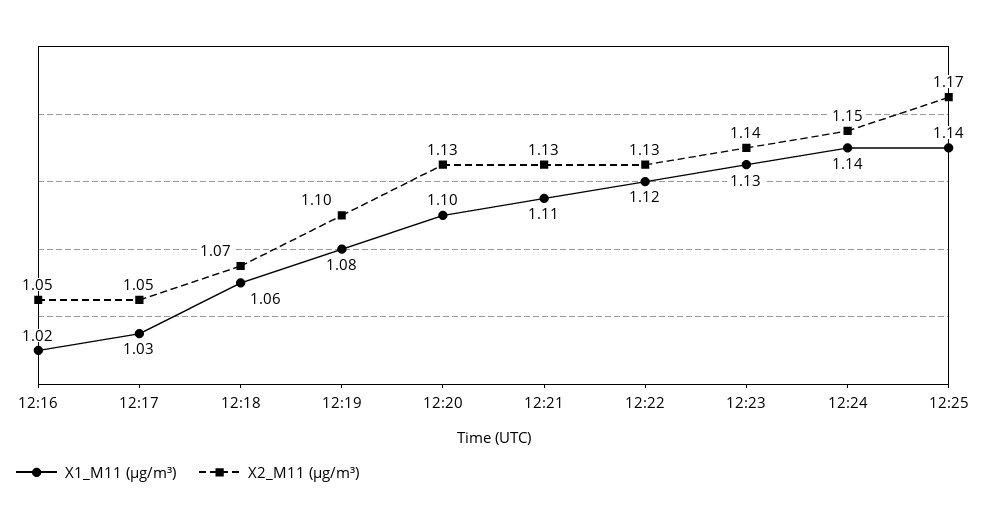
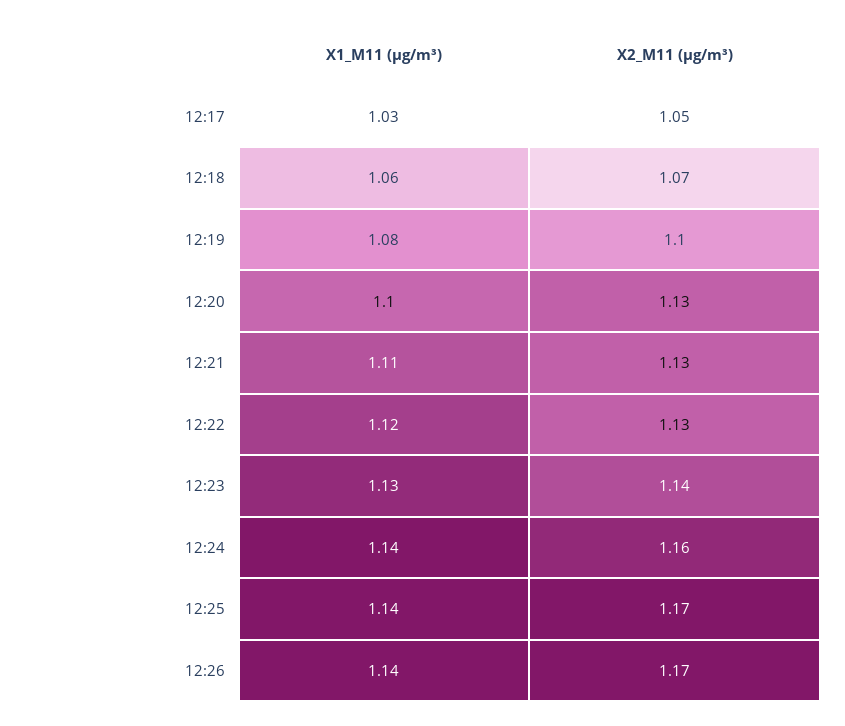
X1_M11 (μg/m³), 12:16: 1.02 -> none
X2_M11 (μg/m³), 12:16: 1.05 -> none
X2_M11 (μg/m³), 12:24: 1.15 -> 1.16
X1_M11 (μg/m³), 12:26: none -> 1.14
X2_M11 (μg/m³), 12:26: none -> 1.17

